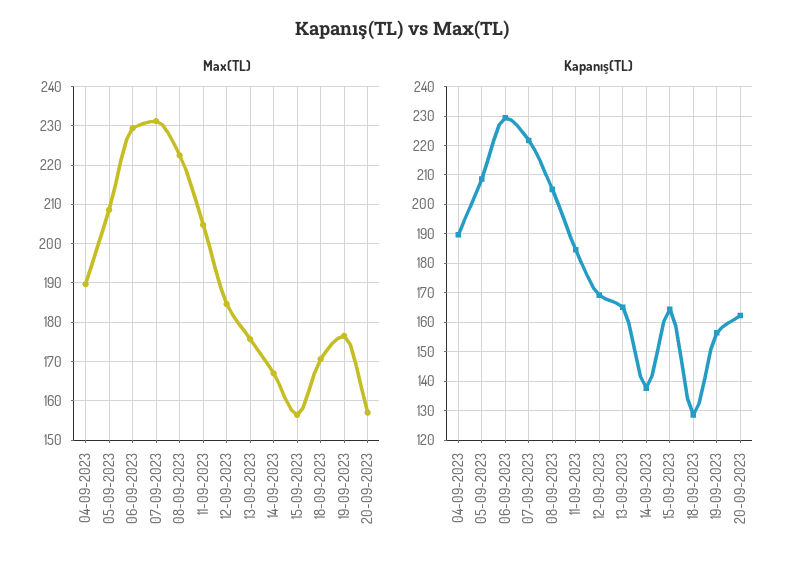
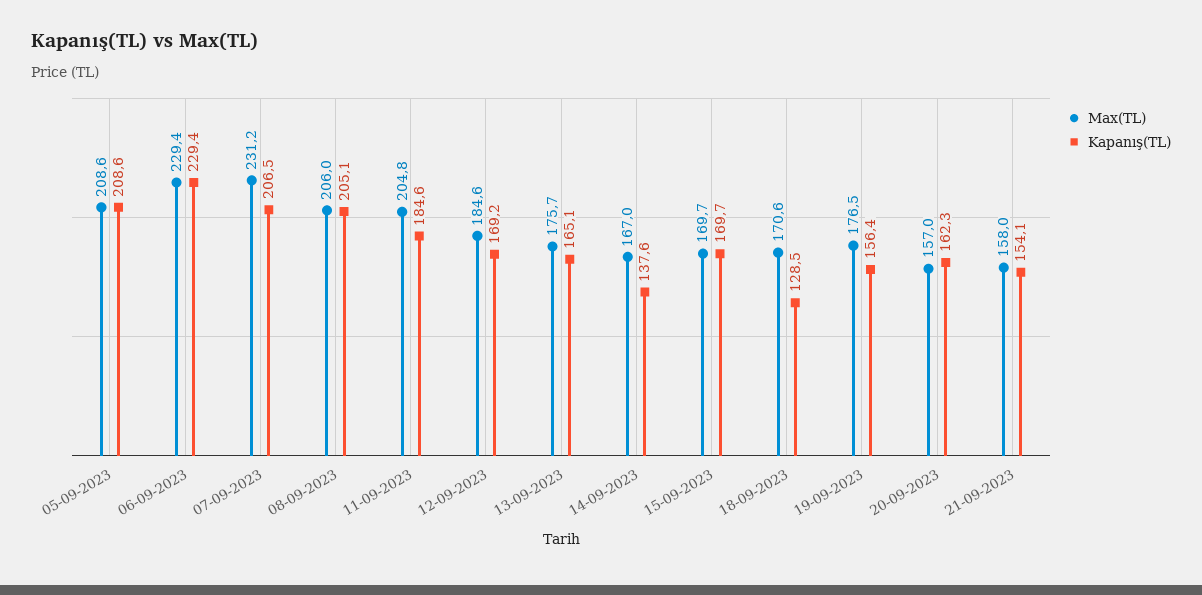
Max(TL), 04-09-2023: 190 -> none
Max(TL), 08-09-2023: 222 -> 206
Max(TL), 15-09-2023: 156 -> 169.7
Kapanış(TL), 04-09-2023: 190 -> none
Kapanış(TL), 07-09-2023: 222.5 -> 206.5
Kapanış(TL), 15-09-2023: 165 -> 169.7
Max(TL), 21-09-2023: none -> 158
Kapanış(TL), 21-09-2023: none -> 154.1

